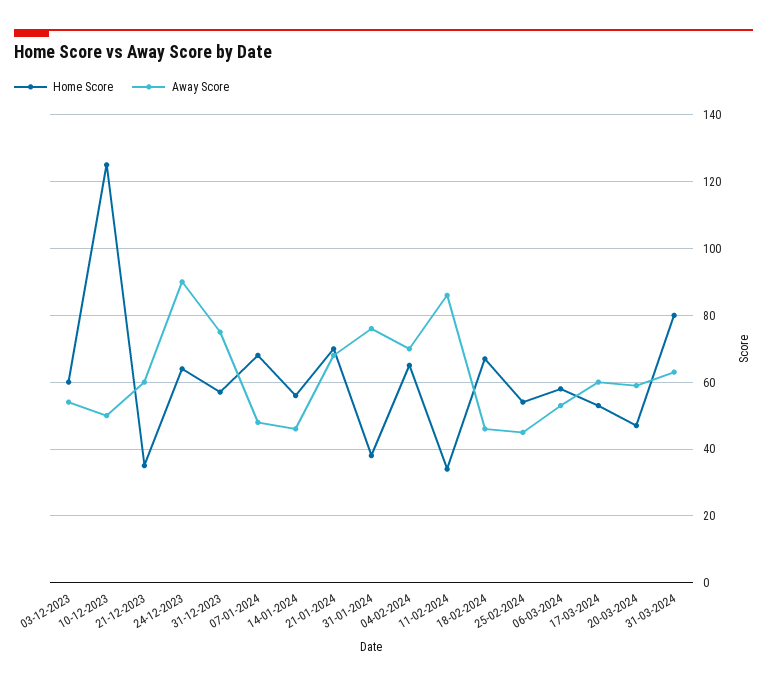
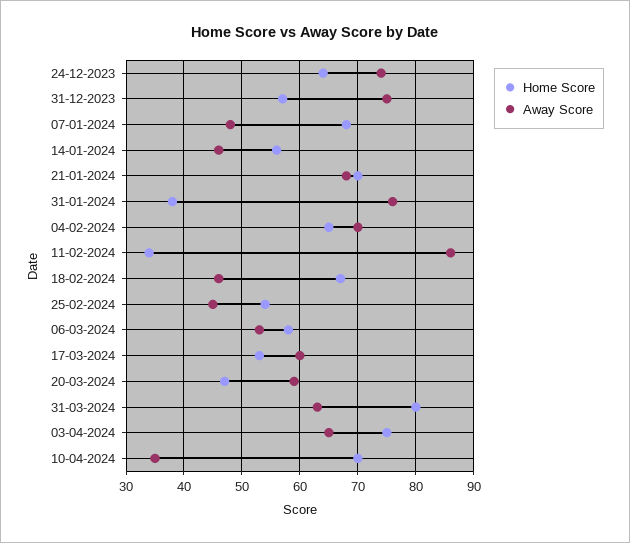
Home Score, 03-12-2023: 60 -> none
Away Score, 03-12-2023: 55 -> none
Home Score, 10-12-2023: 125 -> none
Away Score, 10-12-2023: 50 -> none
Home Score, 21-12-2023: 35 -> none
Away Score, 21-12-2023: 60 -> none
Away Score, 24-12-2023: 90 -> 75
Home Score, 03-04-2024: none -> 75
Away Score, 03-04-2024: none -> 65
Home Score, 10-04-2024: none -> 70
Away Score, 10-04-2024: none -> 35

